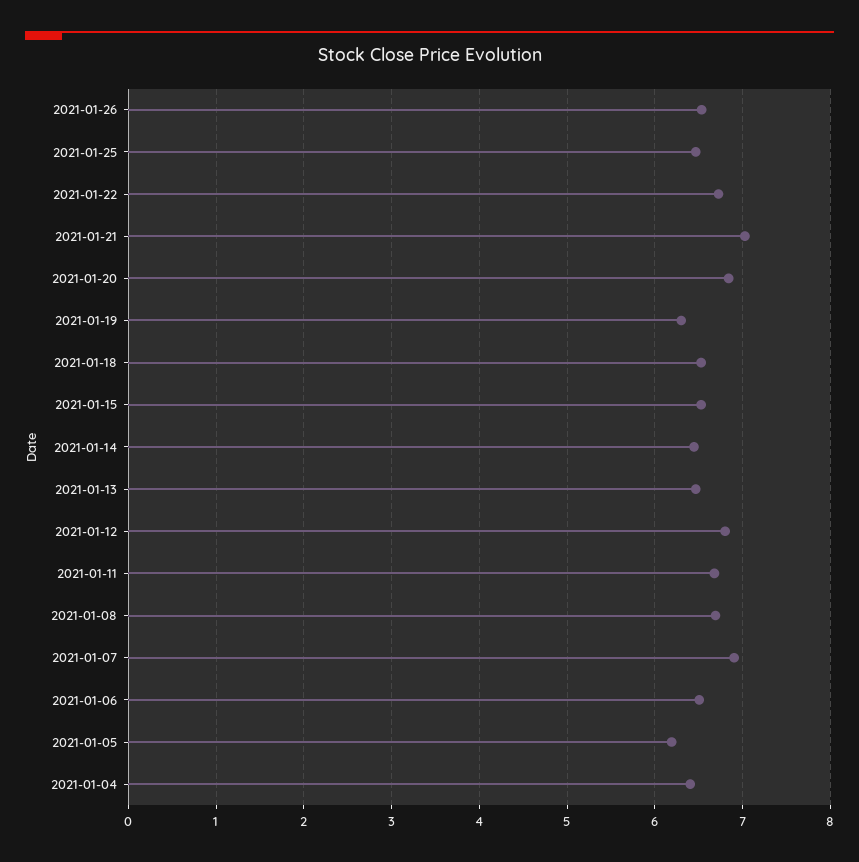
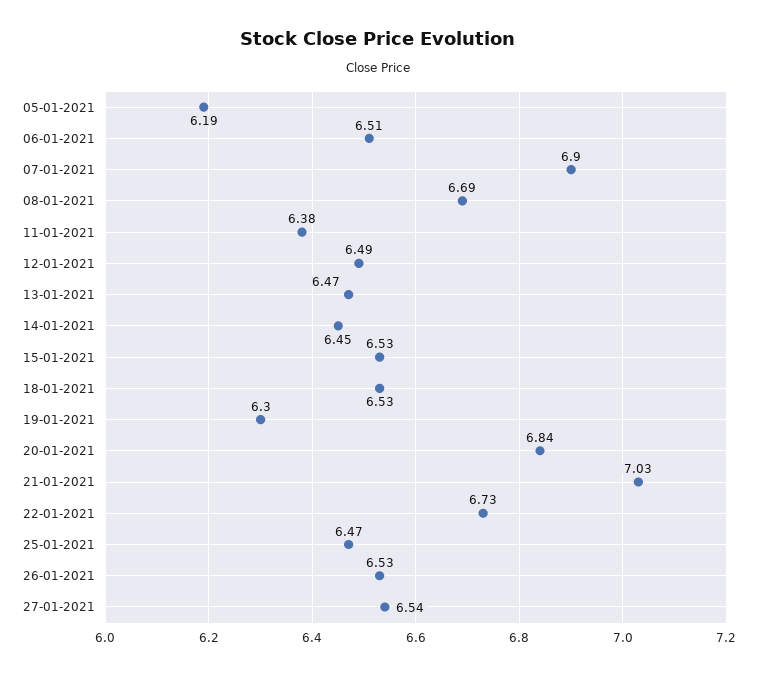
2021-01-12: 6.8 -> 6.49
2021-01-11: 6.7 -> 6.38
2021-01-04: 6.4 -> none
27-01-2021: none -> 6.54

